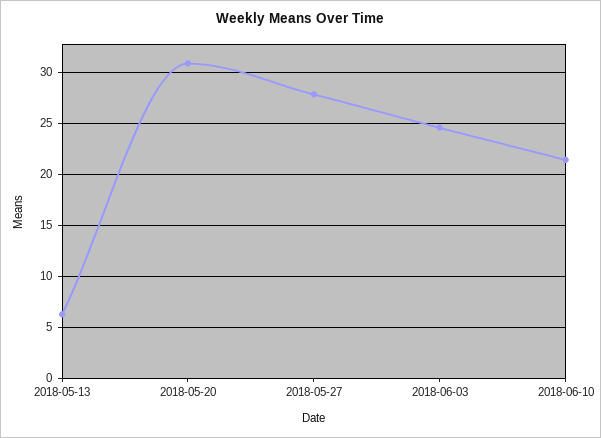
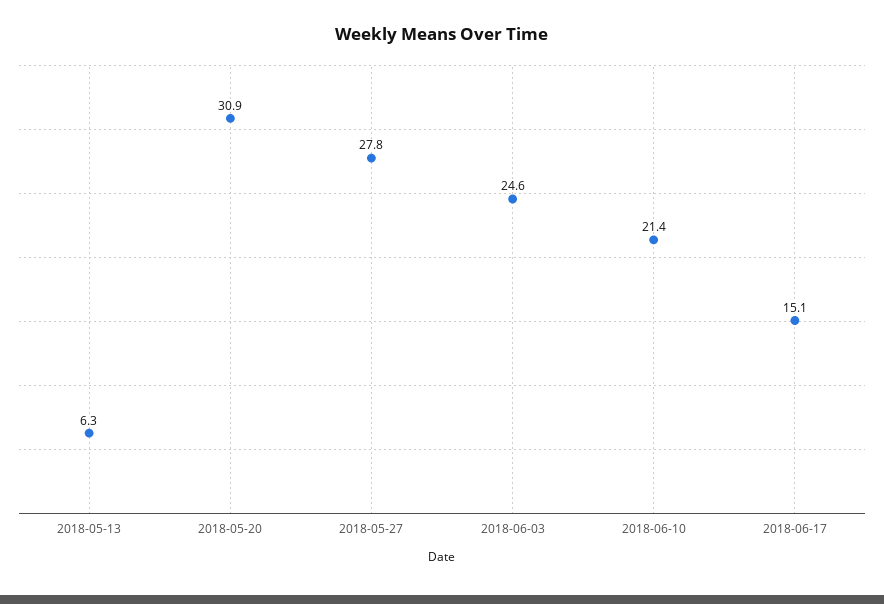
2018-06-17: none -> 15.1

